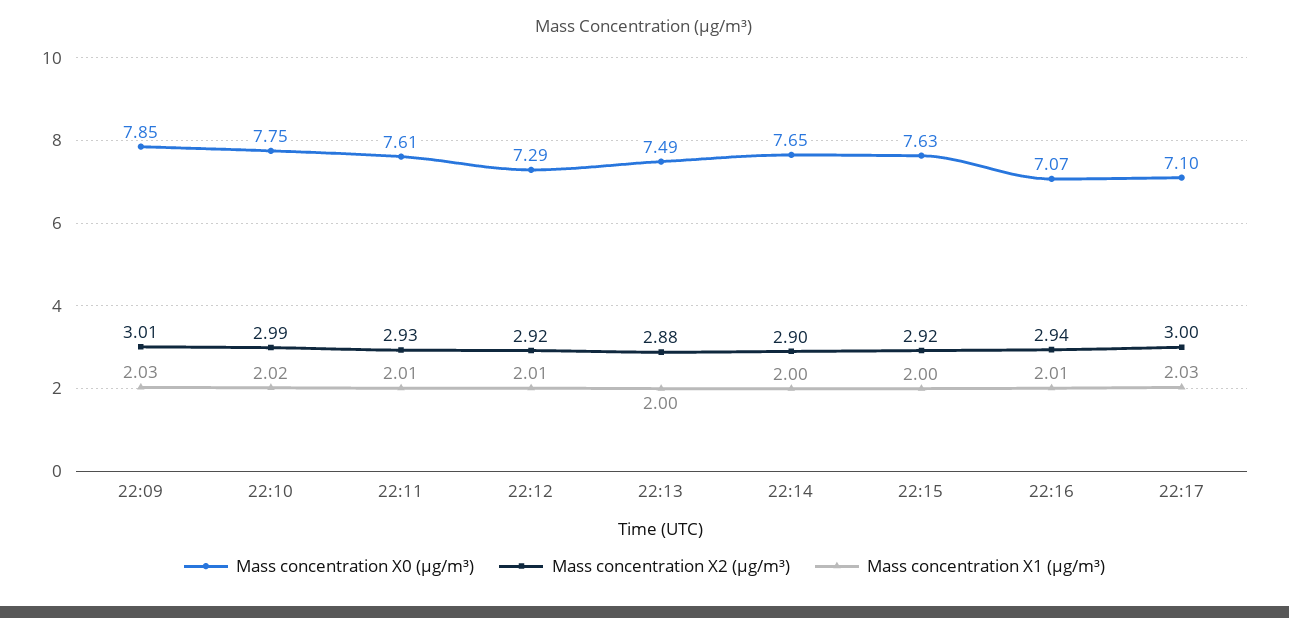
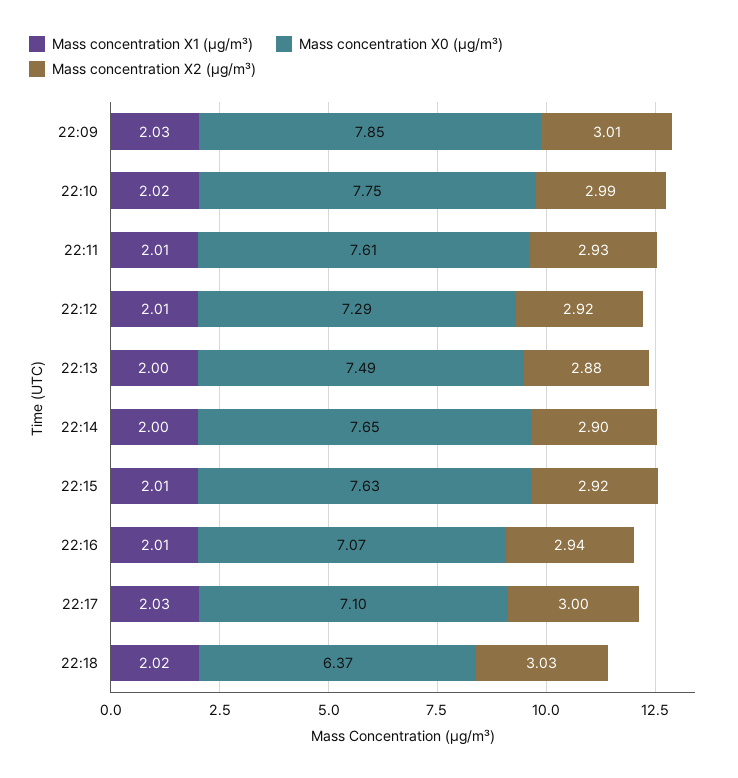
Mass concentration X1 (μg/m³), 22:15: 2 -> 2.01
Mass concentration X1 (μg/m³), 22:18: none -> 2.02
Mass concentration X0 (μg/m³), 22:18: none -> 6.37
Mass concentration X2 (μg/m³), 22:18: none -> 3.03

